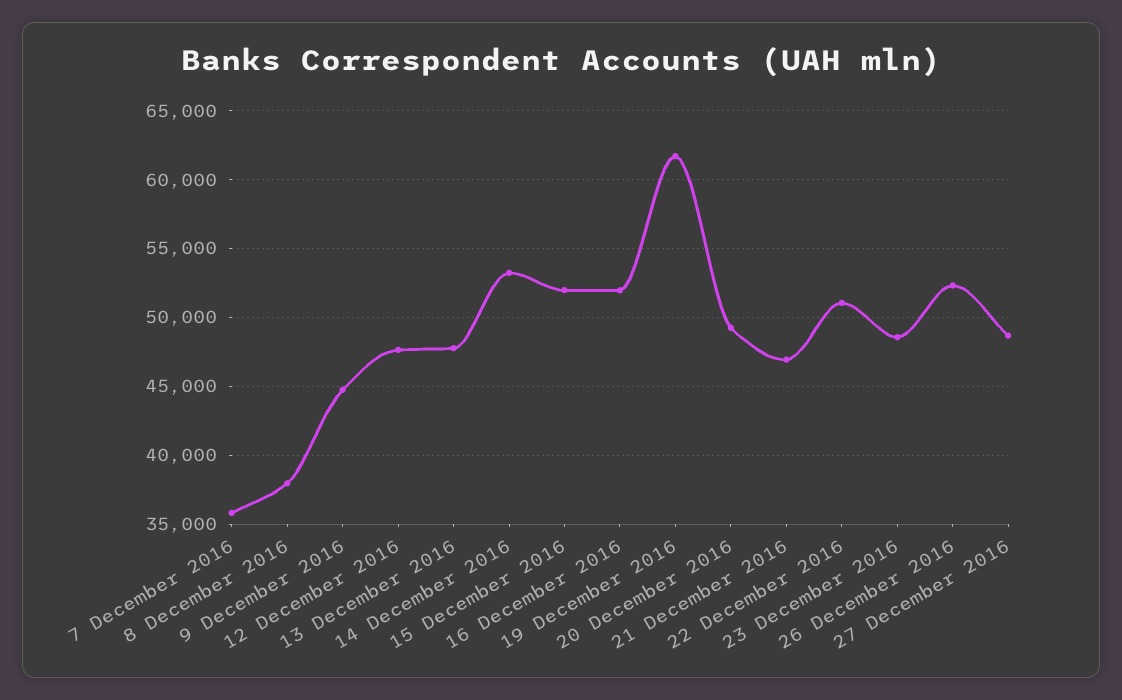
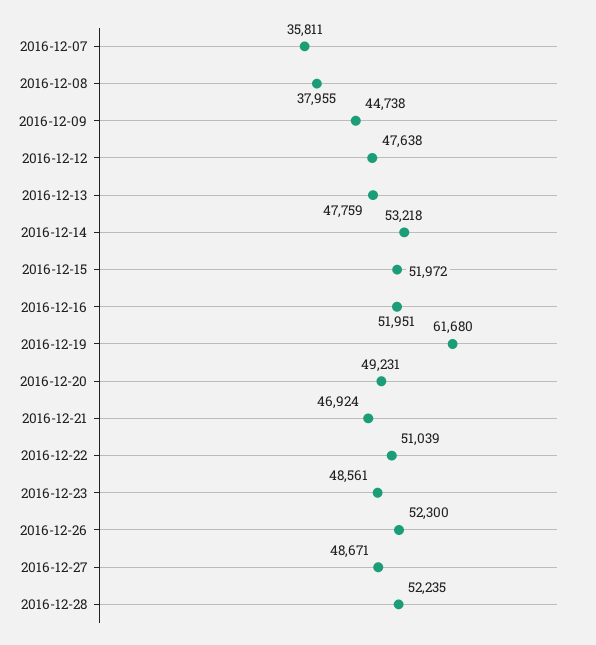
2016-12-28: none -> 52235

